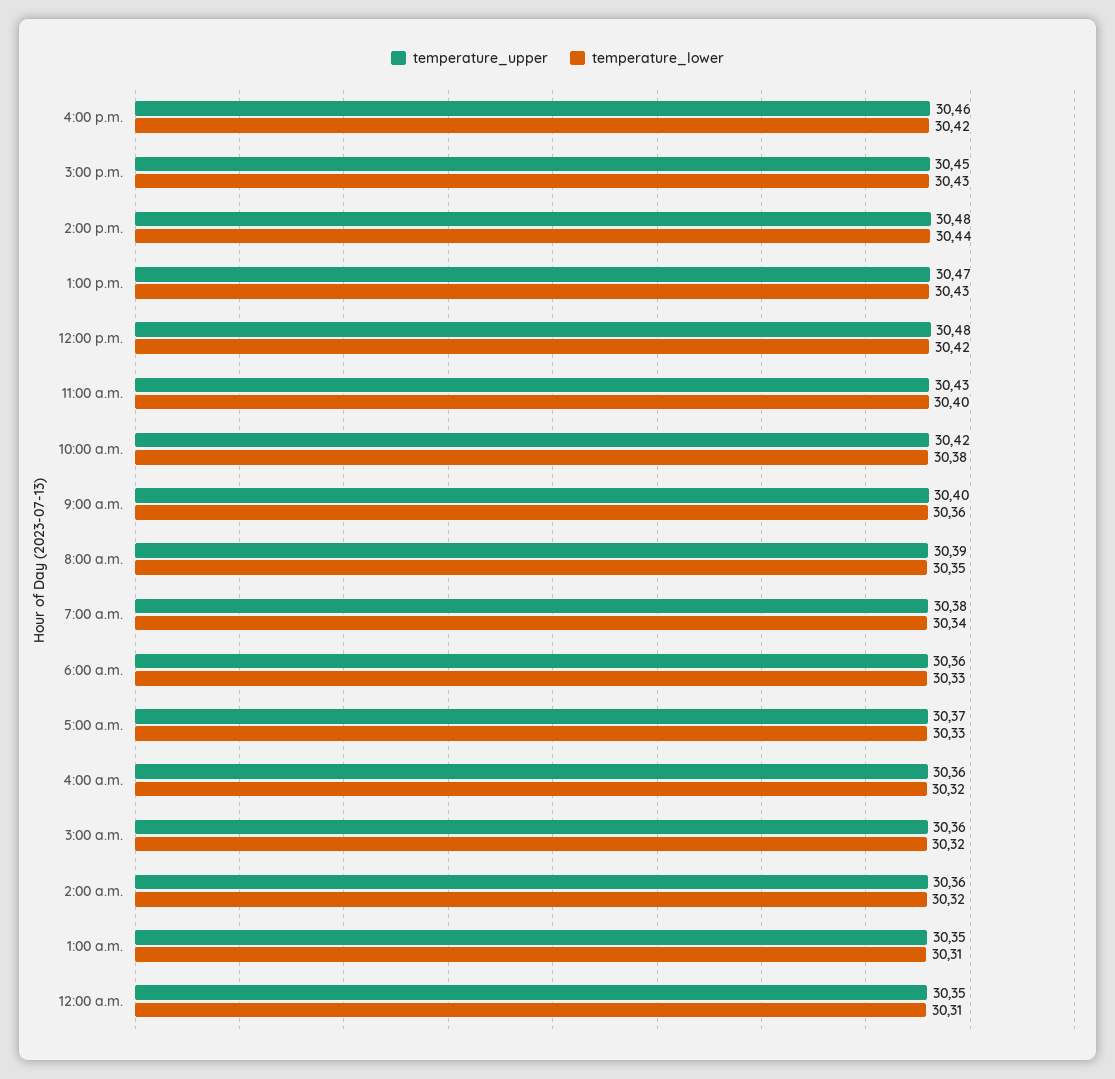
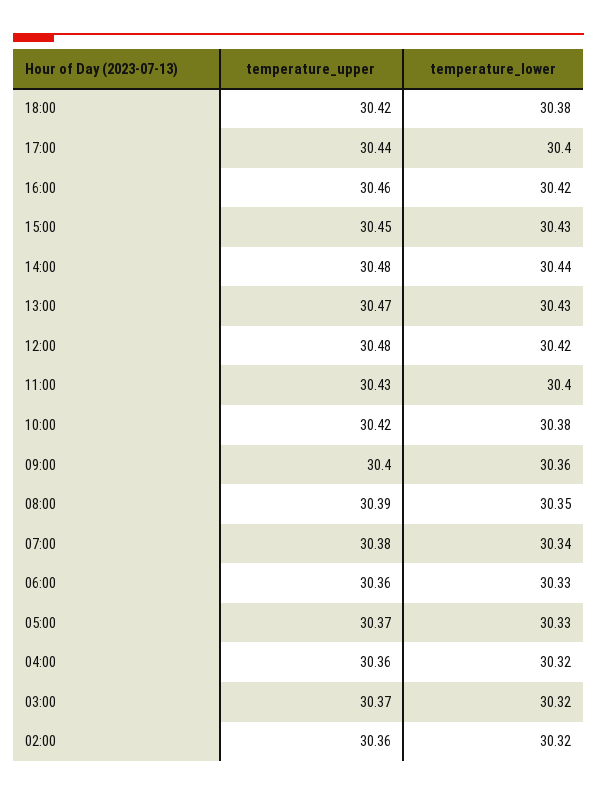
temperature_upper, 3:00 a.m.: 30.36 -> 30.37
temperature_upper, 1:00 a.m.: 30.35 -> none
temperature_lower, 1:00 a.m.: 30.31 -> none
temperature_upper, 12:00 a.m.: 30.35 -> none
temperature_lower, 12:00 a.m.: 30.31 -> none
temperature_upper, 18:00: none -> 30.42
temperature_lower, 18:00: none -> 30.38
temperature_upper, 17:00: none -> 30.44
temperature_lower, 17:00: none -> 30.4

